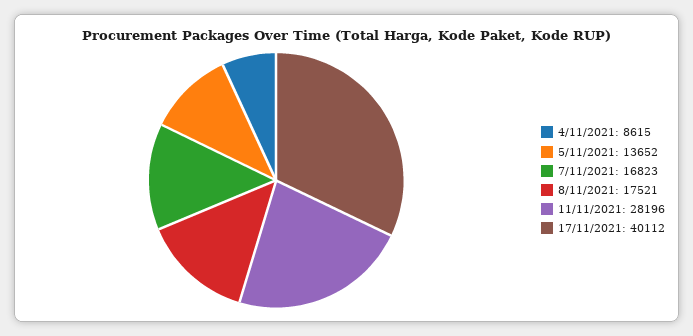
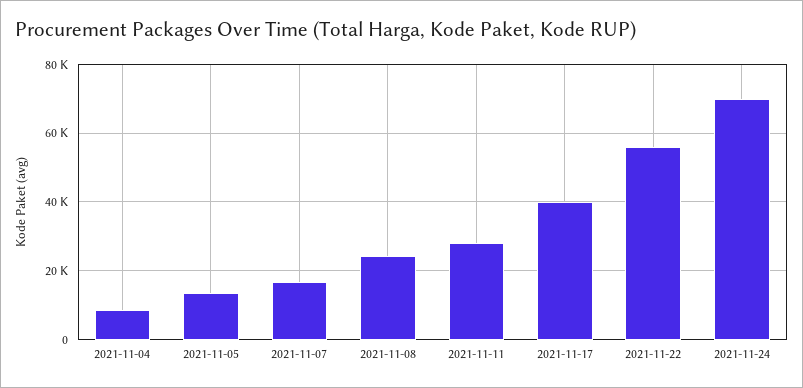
8/11/2021: 17521 -> 24000
2021-11-22: none -> 56000
2021-11-24: none -> 70000

